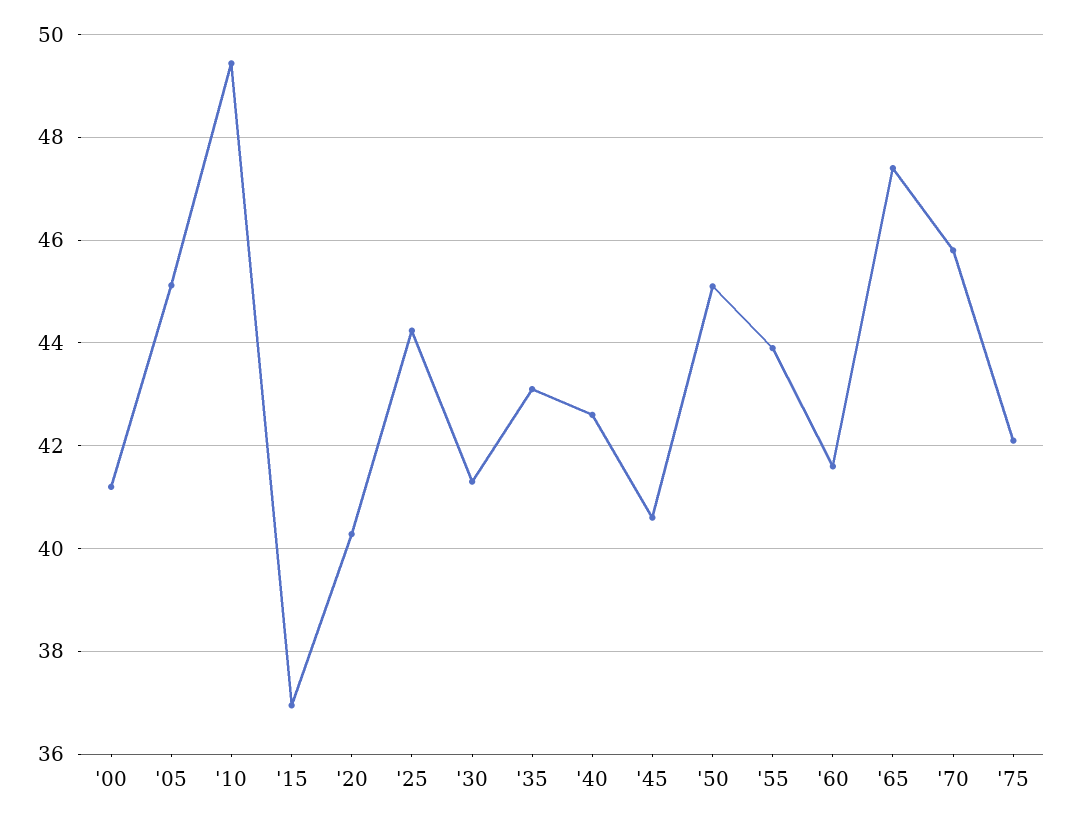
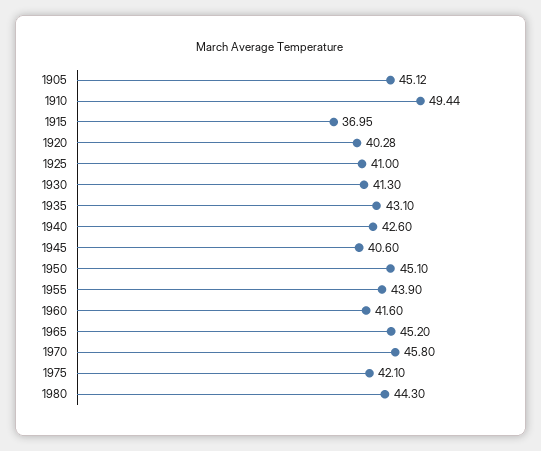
'00: 41.2 -> none
'25: 44.2 -> 41
'65: 47.4 -> 45.2
1980: none -> 44.3

